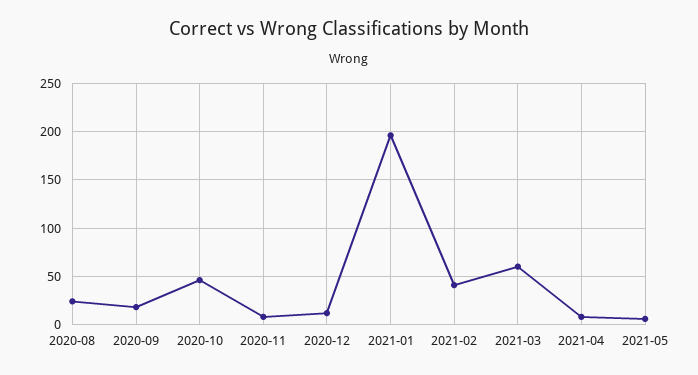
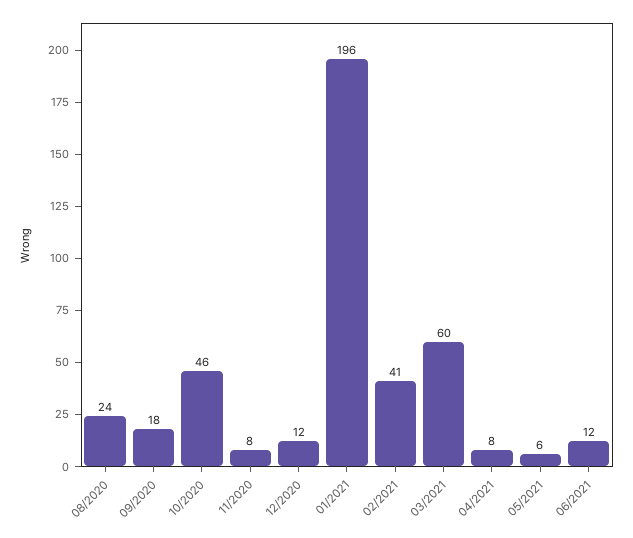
06/2021: none -> 12

